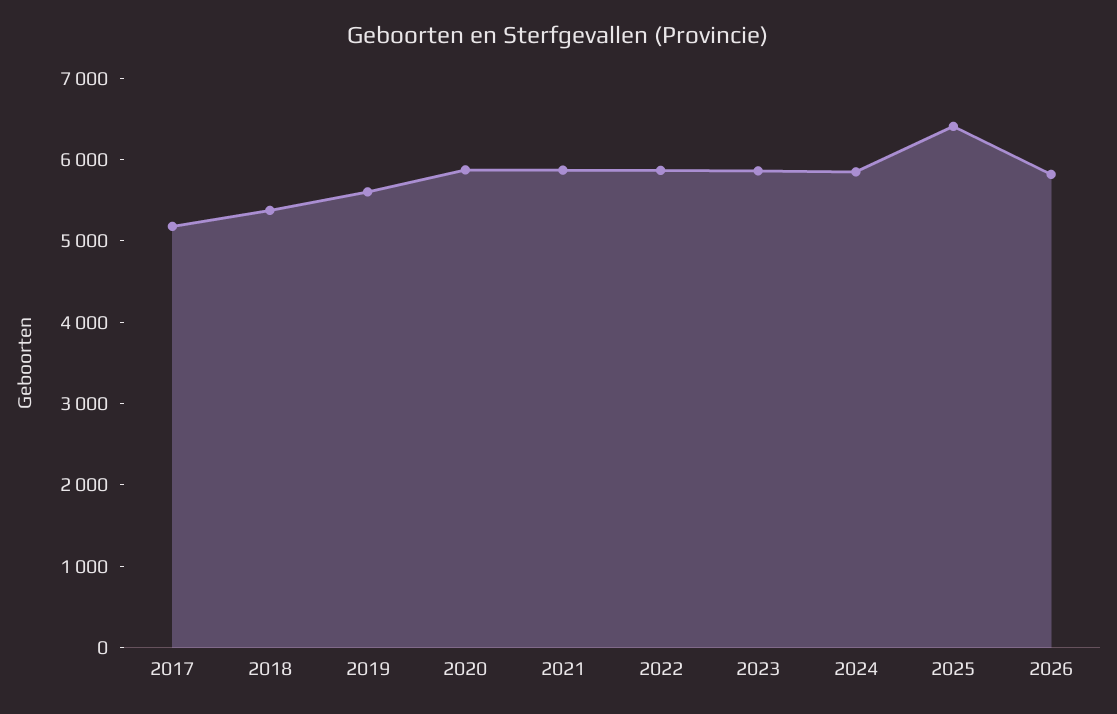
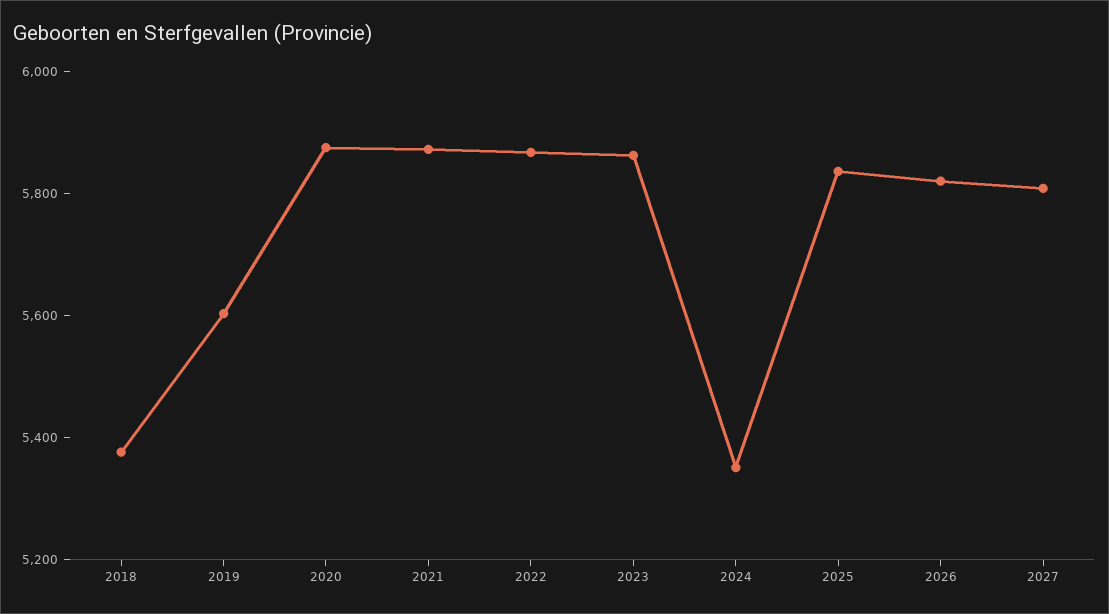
2017: 5200 -> none
2024: 5800 -> 5350
2025: 6400 -> 5850
2027: none -> 5800

